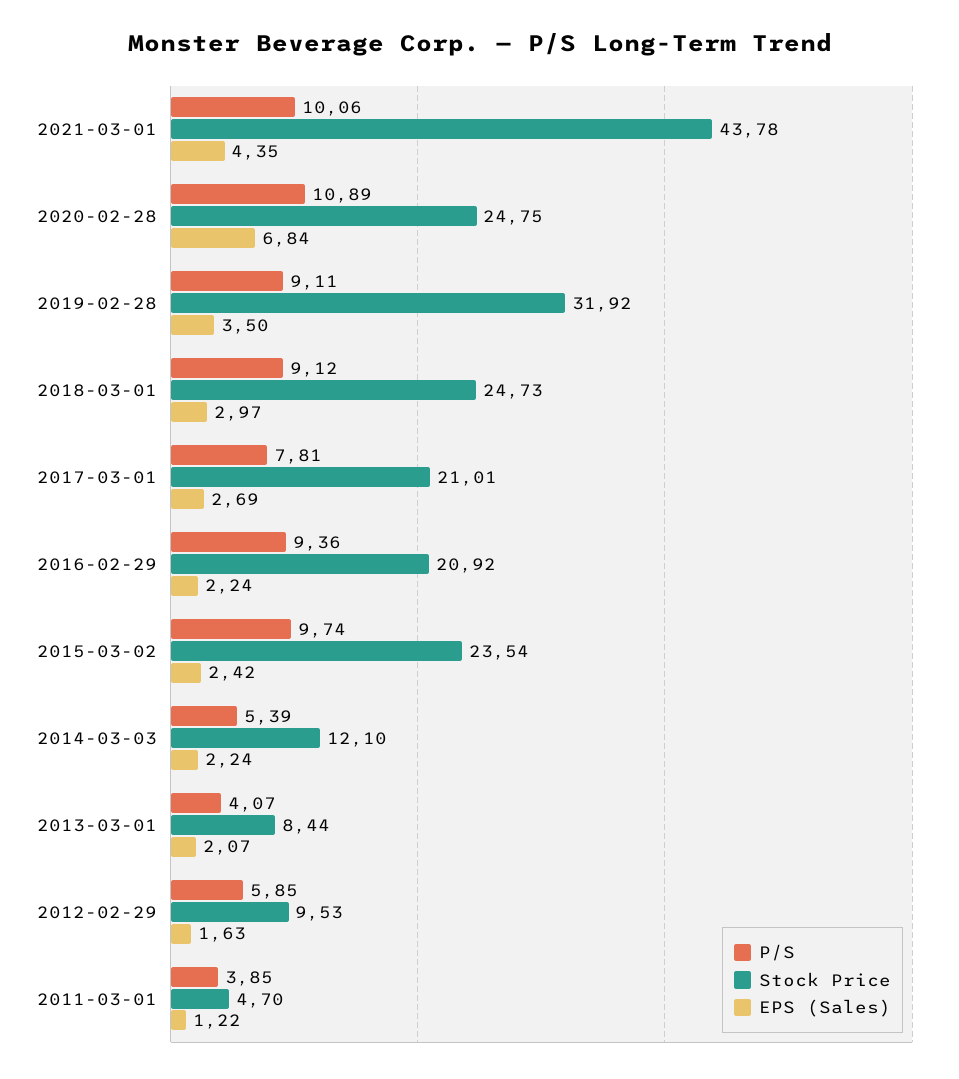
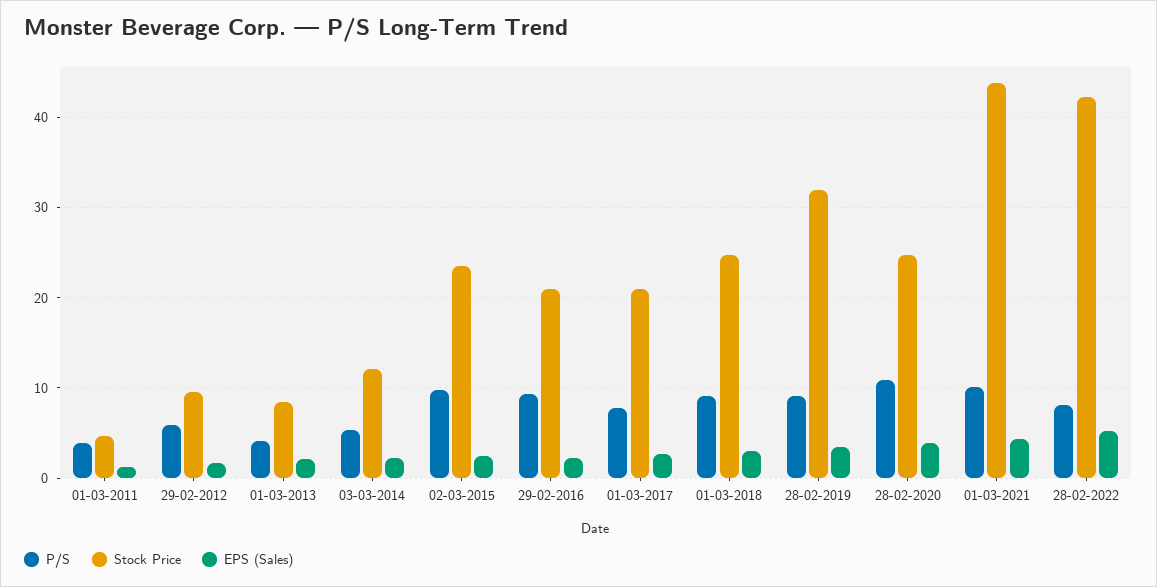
EPS (Sales), 2020-02-28: 6.84 -> 4
P/S, 28-02-2022: none -> 8
Stock Price, 28-02-2022: none -> 42
EPS (Sales), 28-02-2022: none -> 5

